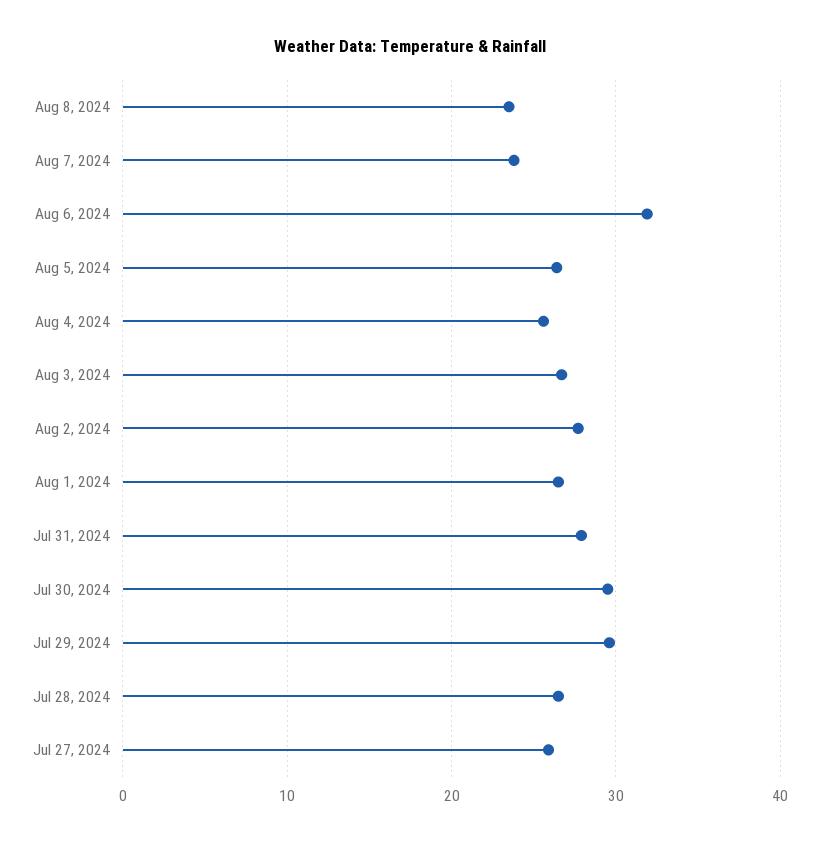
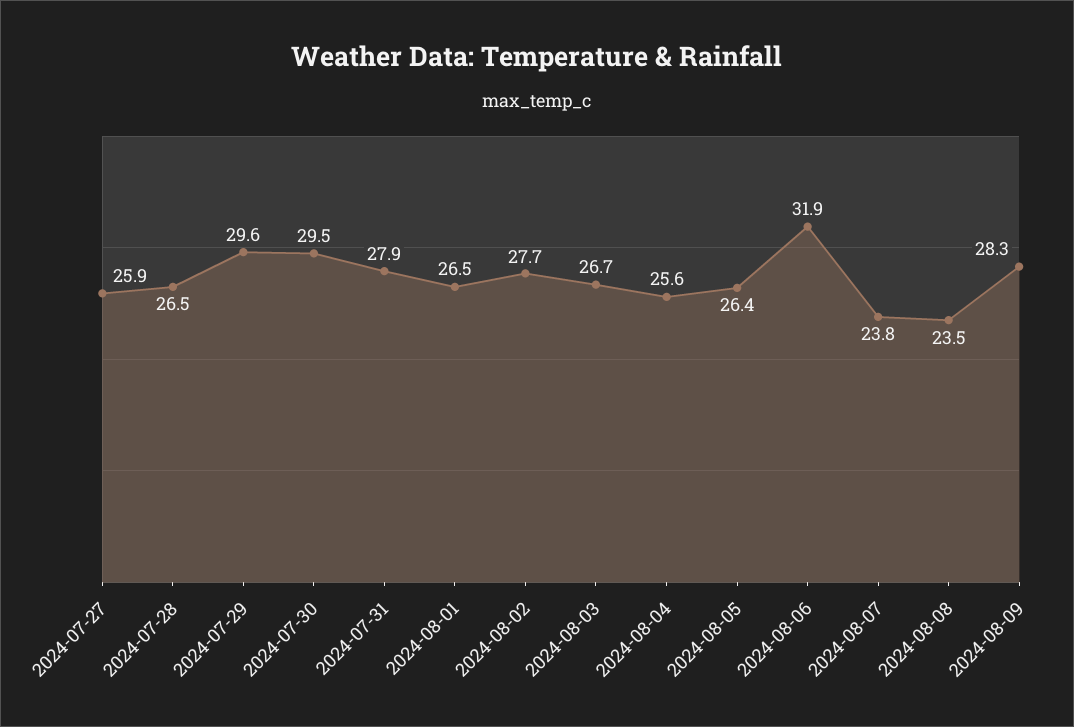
2024-08-09: none -> 28.3

